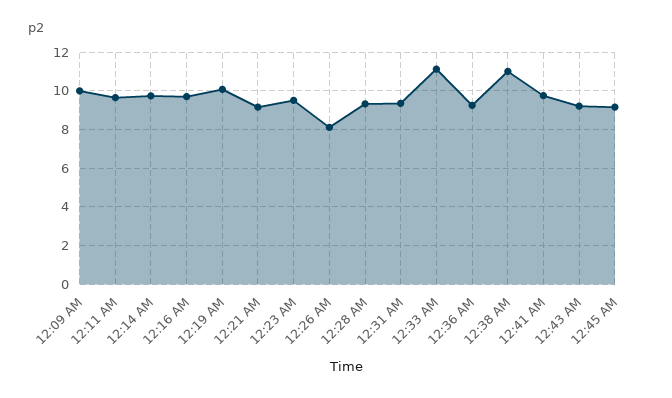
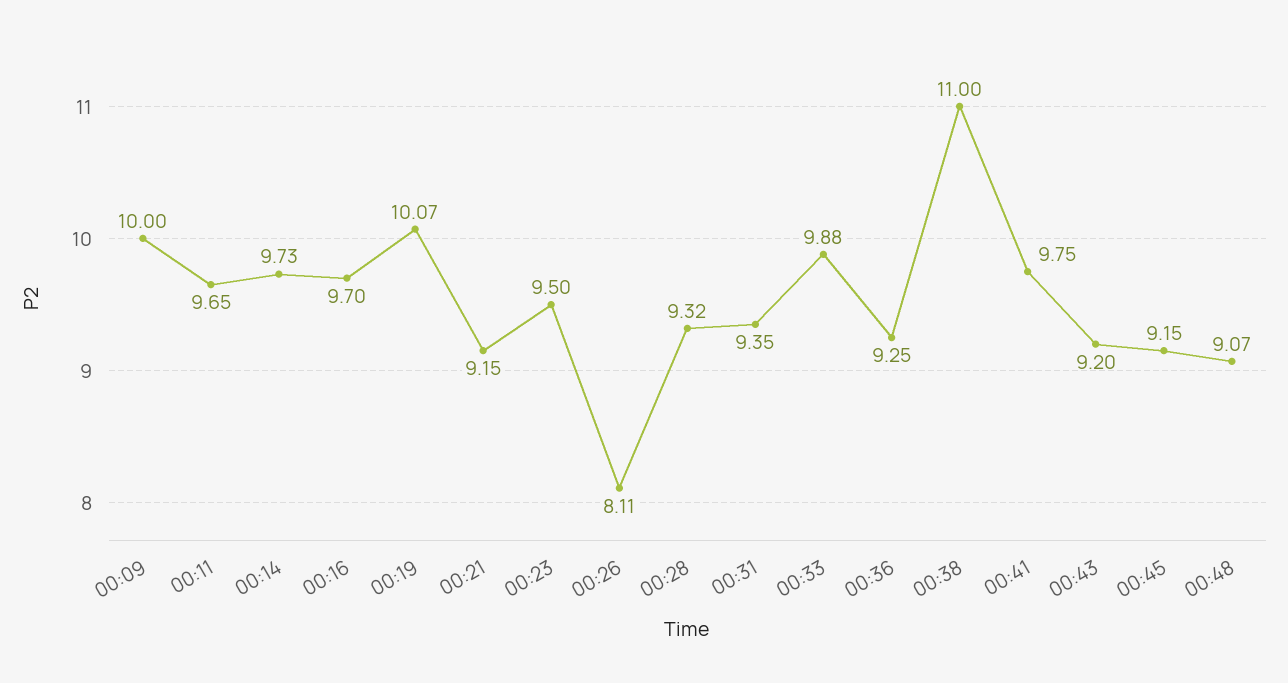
12:33 AM: 11 -> 9.88
00:48: none -> 9.07

